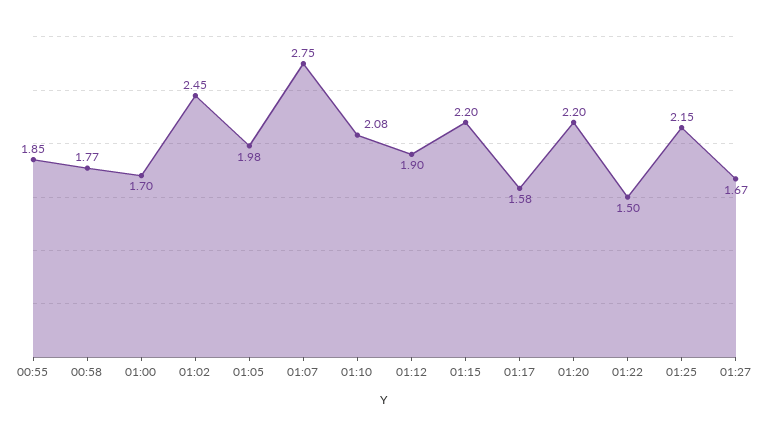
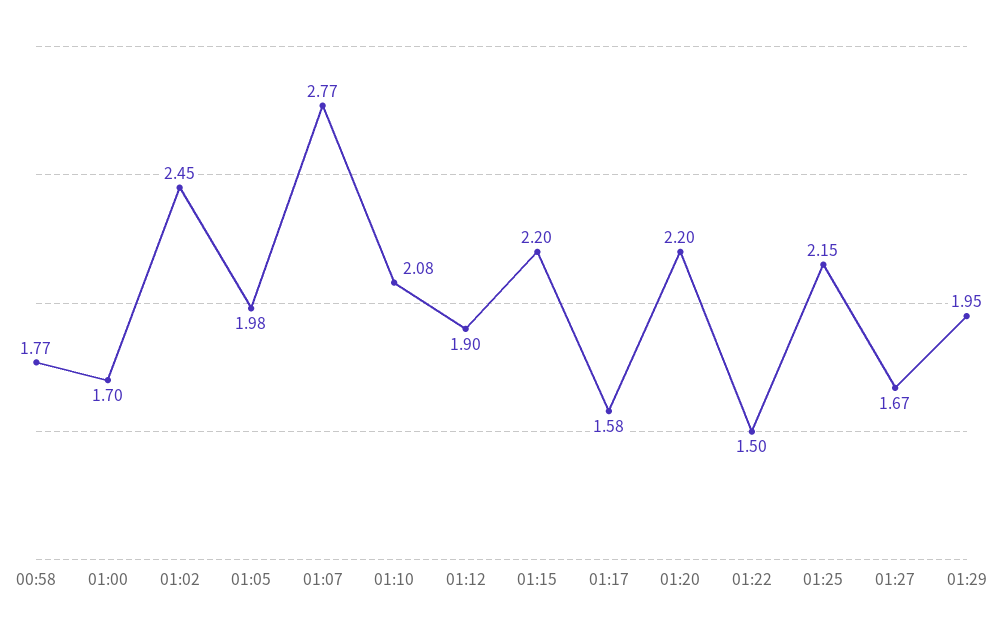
00:55: 1.85 -> none
01:07: 2.75 -> 2.77
01:29: none -> 1.95

